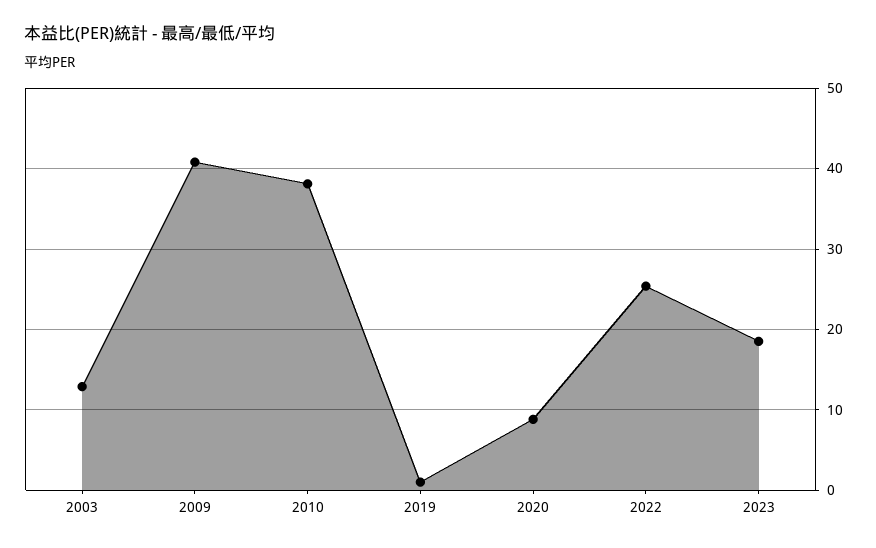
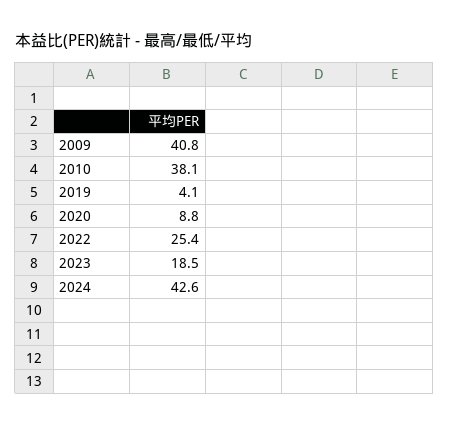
2003: 13 -> none
2019: 1 -> 4.1
2024: none -> 42.6

